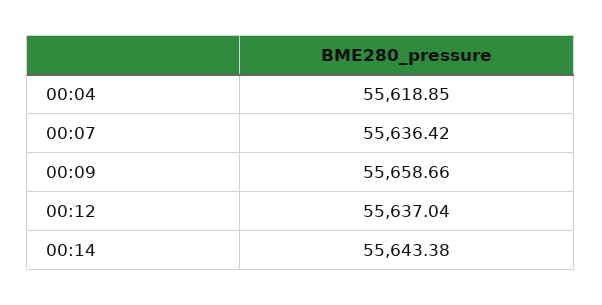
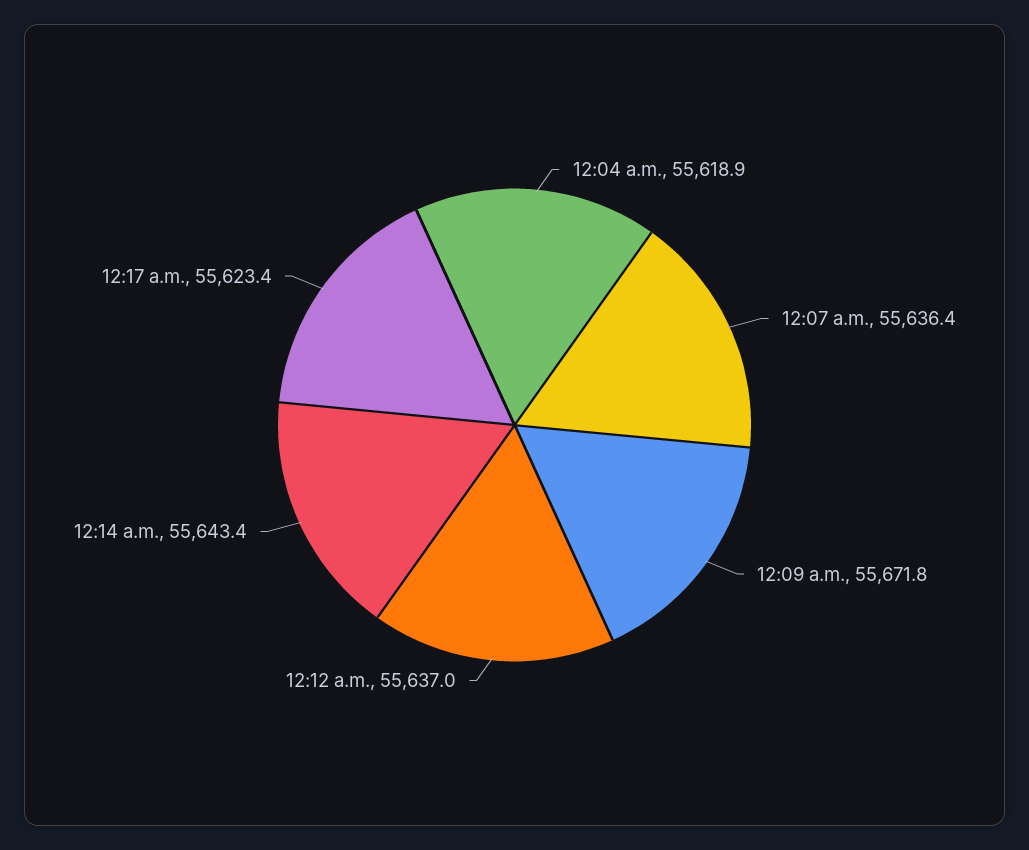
00:09: 55658.66 -> 55671.8
12:17 a.m.: none -> 55623.4

